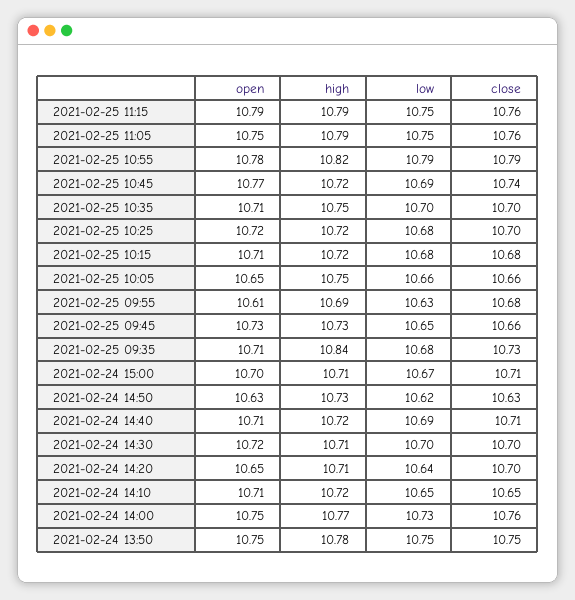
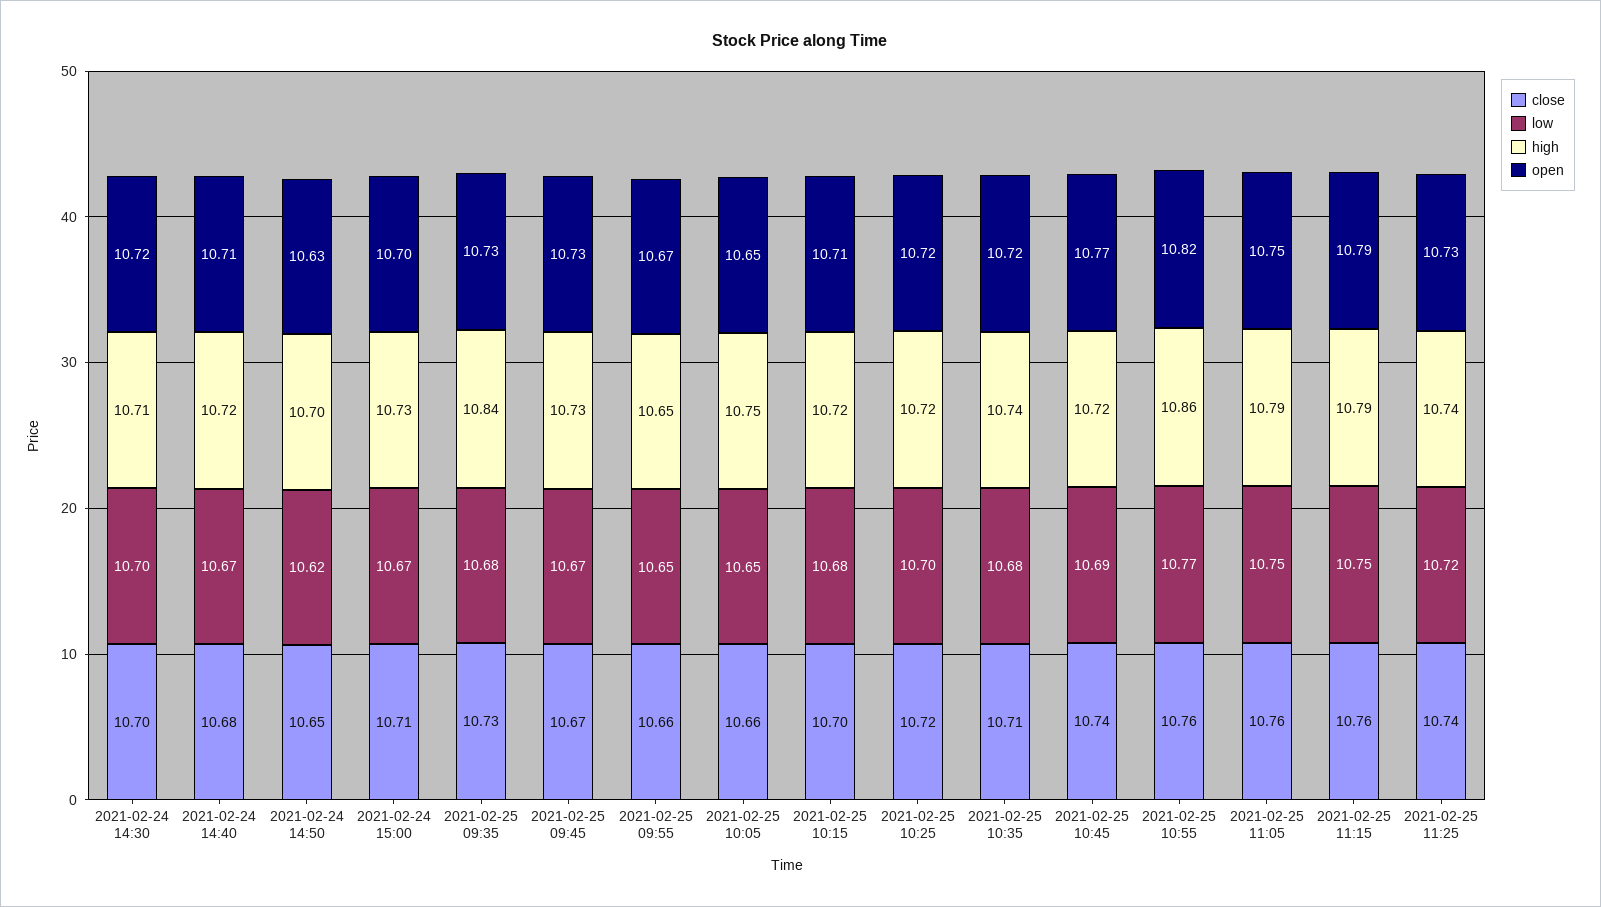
open, 2021-02-25 10:55: 10.78 -> 10.82
high, 2021-02-25 10:55: 10.82 -> 10.86
low, 2021-02-25 10:55: 10.79 -> 10.77
close, 2021-02-25 10:55: 10.79 -> 10.76
open, 2021-02-25 10:35: 10.71 -> 10.72
high, 2021-02-25 10:35: 10.75 -> 10.74
low, 2021-02-25 10:35: 10.7 -> 10.68
close, 2021-02-25 10:35: 10.7 -> 10.71
low, 2021-02-25 10:25: 10.68 -> 10.7
close, 2021-02-25 10:25: 10.7 -> 10.72
close, 2021-02-25 10:15: 10.68 -> 10.7
low, 2021-02-25 10:05: 10.66 -> 10.65
open, 2021-02-25 09:55: 10.61 -> 10.67
high, 2021-02-25 09:55: 10.69 -> 10.65
low, 2021-02-25 09:55: 10.63 -> 10.65
close, 2021-02-25 09:55: 10.68 -> 10.66
low, 2021-02-25 09:45: 10.65 -> 10.67
close, 2021-02-25 09:45: 10.66 -> 10.67
open, 2021-02-25 09:35: 10.71 -> 10.73
high, 2021-02-24 15:00: 10.71 -> 10.73
high, 2021-02-24 14:50: 10.73 -> 10.7
close, 2021-02-24 14:50: 10.63 -> 10.65
low, 2021-02-24 14:40: 10.69 -> 10.67
close, 2021-02-24 14:40: 10.71 -> 10.68
open, 2021-02-24 14:20: 10.65 -> none
high, 2021-02-24 14:20: 10.71 -> none
low, 2021-02-24 14:20: 10.64 -> none
close, 2021-02-24 14:20: 10.7 -> none
open, 2021-02-24 14:10: 10.71 -> none
high, 2021-02-24 14:10: 10.72 -> none
low, 2021-02-24 14:10: 10.65 -> none
close, 2021-02-24 14:10: 10.65 -> none
open, 2021-02-24 14:00: 10.75 -> none
high, 2021-02-24 14:00: 10.77 -> none
low, 2021-02-24 14:00: 10.73 -> none
close, 2021-02-24 14:00: 10.76 -> none
open, 2021-02-24 13:50: 10.75 -> none
high, 2021-02-24 13:50: 10.78 -> none
low, 2021-02-24 13:50: 10.75 -> none
close, 2021-02-24 13:50: 10.75 -> none
close, 2021-02-25 11:25: none -> 10.74
low, 2021-02-25 11:25: none -> 10.72
high, 2021-02-25 11:25: none -> 10.74
open, 2021-02-25 11:25: none -> 10.73

